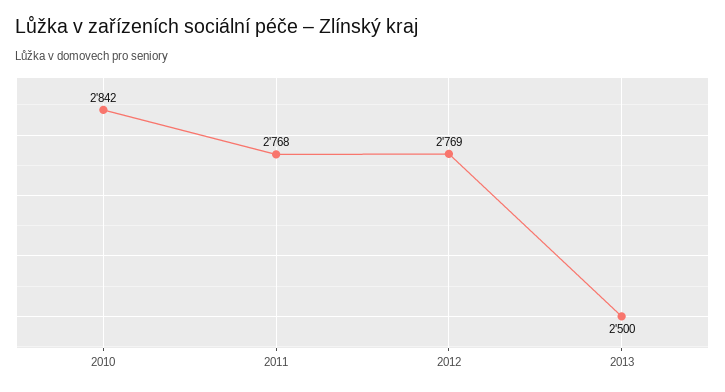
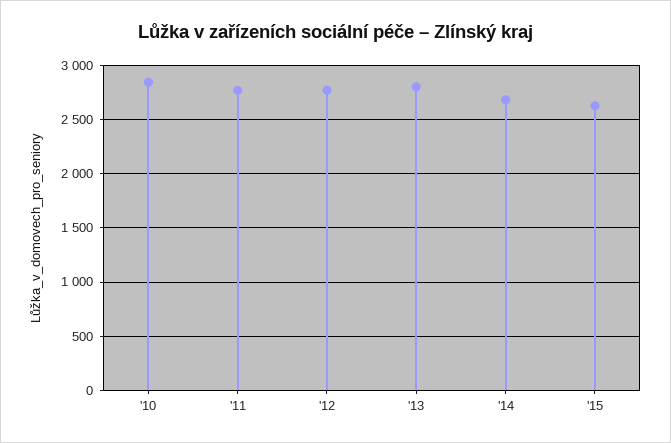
2013: 2500 -> 2800
'14: none -> 2700
'15: none -> 2600

